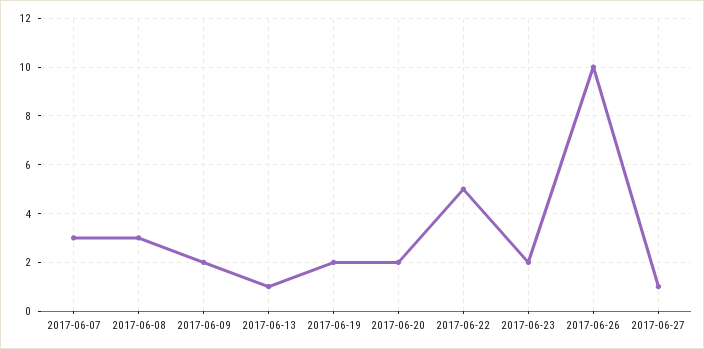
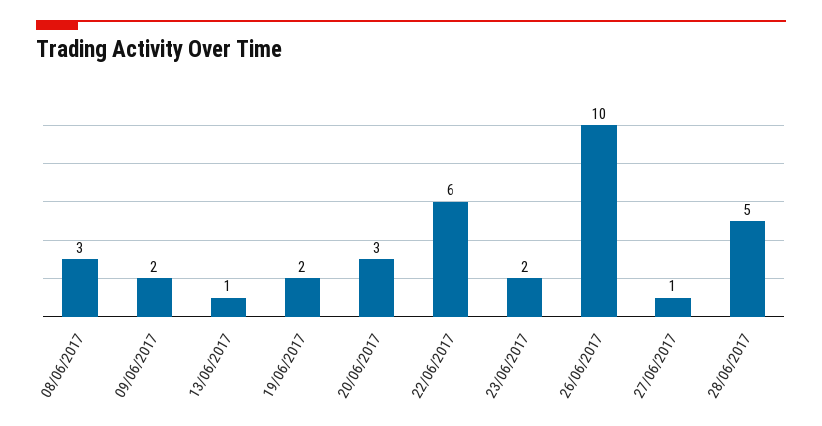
2017-06-07: 3 -> none
2017-06-20: 2 -> 3
2017-06-22: 5 -> 6
28/06/2017: none -> 5

